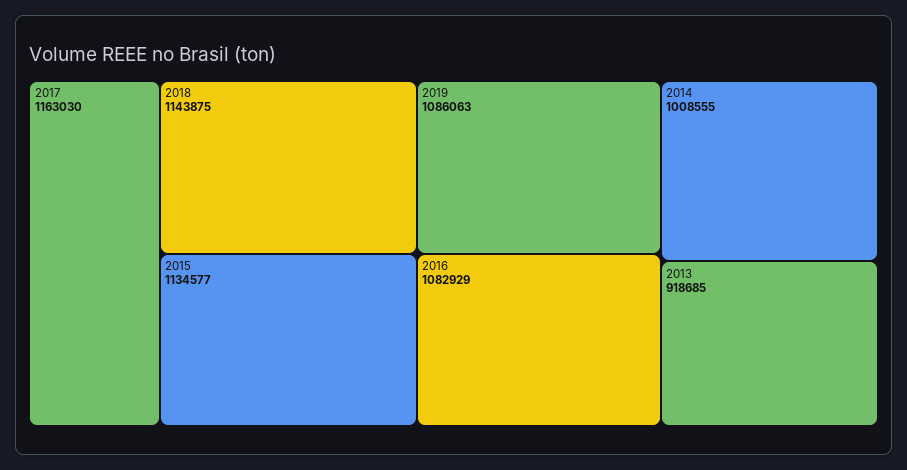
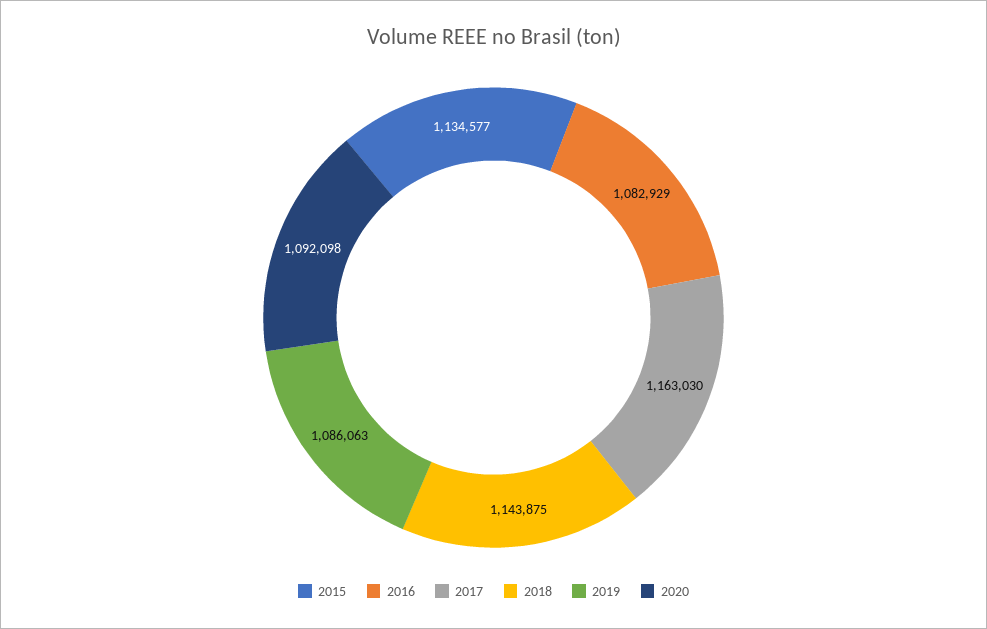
2014: 1008555 -> none
2013: 918685 -> none
2020: none -> 1092098

